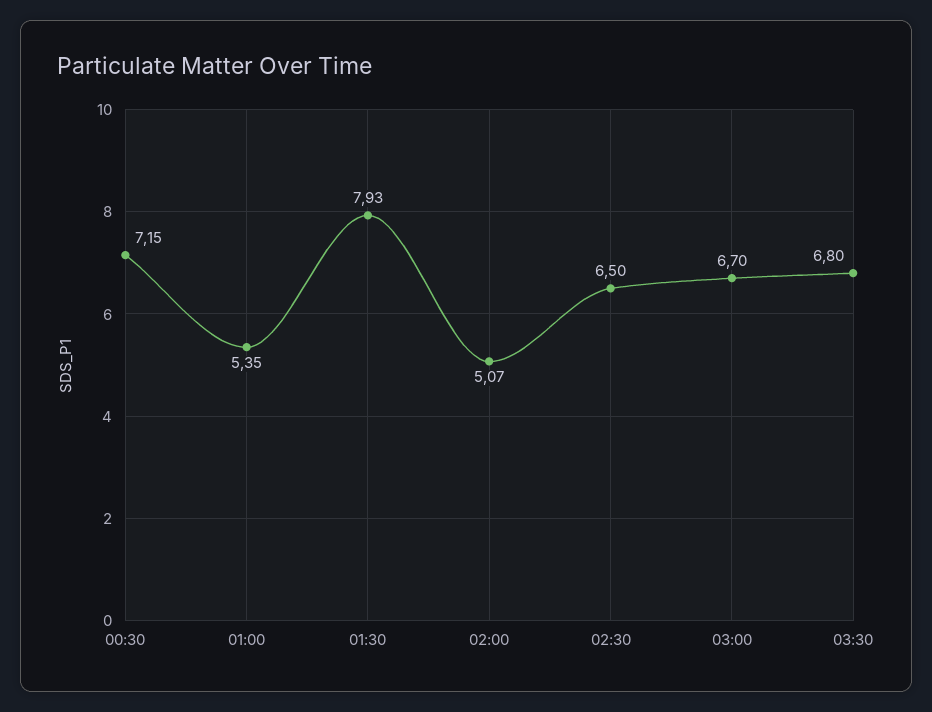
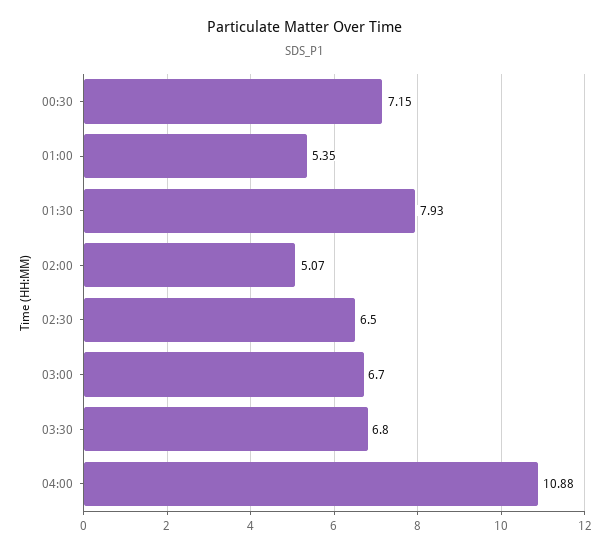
04:00: none -> 10.88

